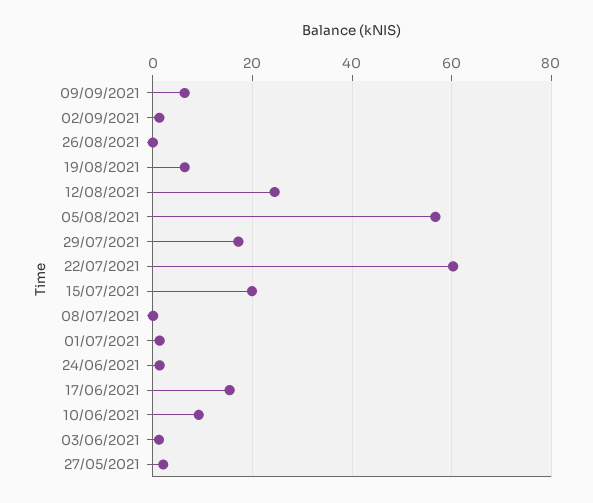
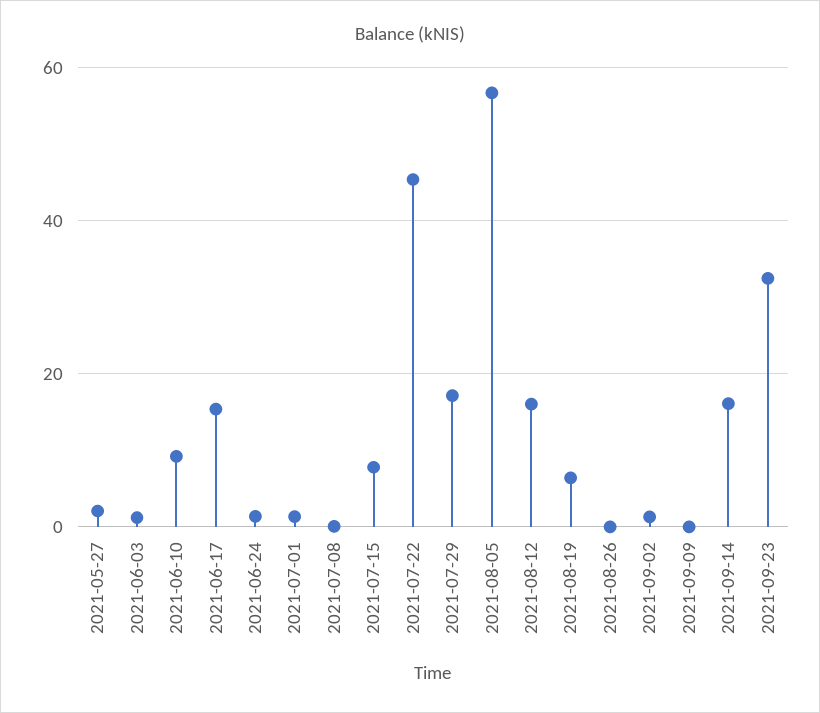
09/09/2021: 6 -> 0
12/08/2021: 24 -> 16
22/07/2021: 60 -> 46
15/07/2021: 20 -> 8
2021-09-14: none -> 16
2021-09-23: none -> 32

